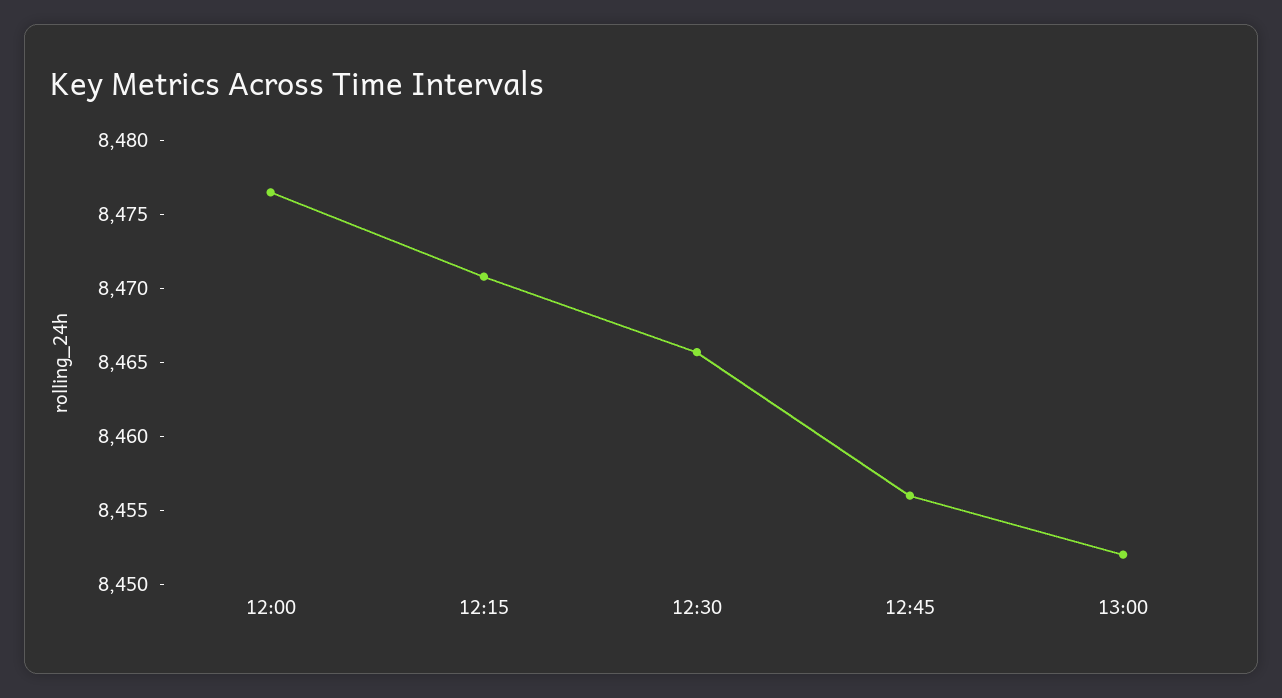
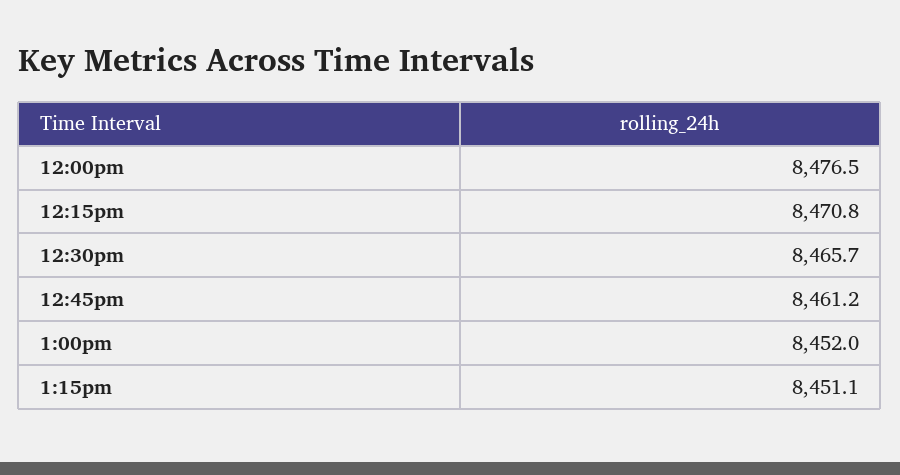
12:45: 8456 -> 8461.2
1:15pm: none -> 8451.1

